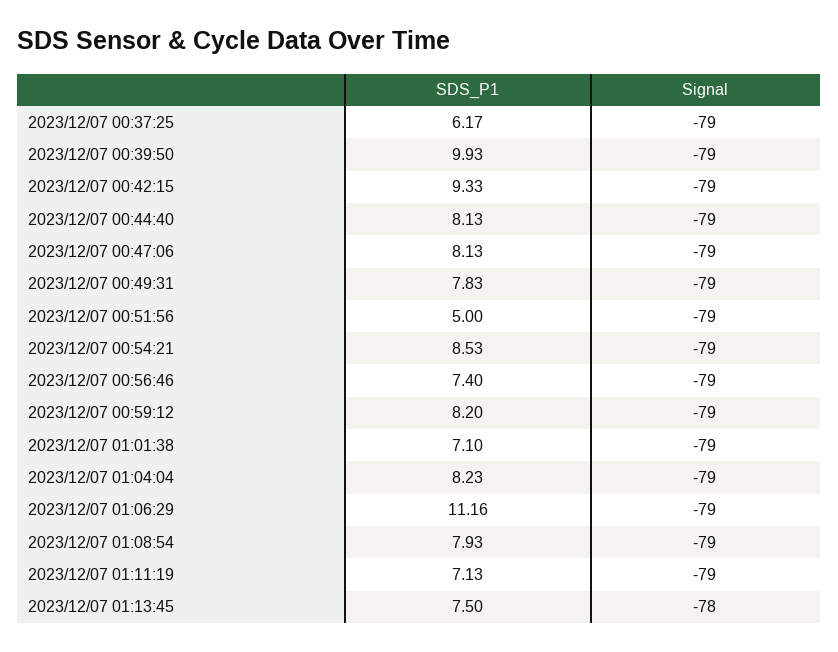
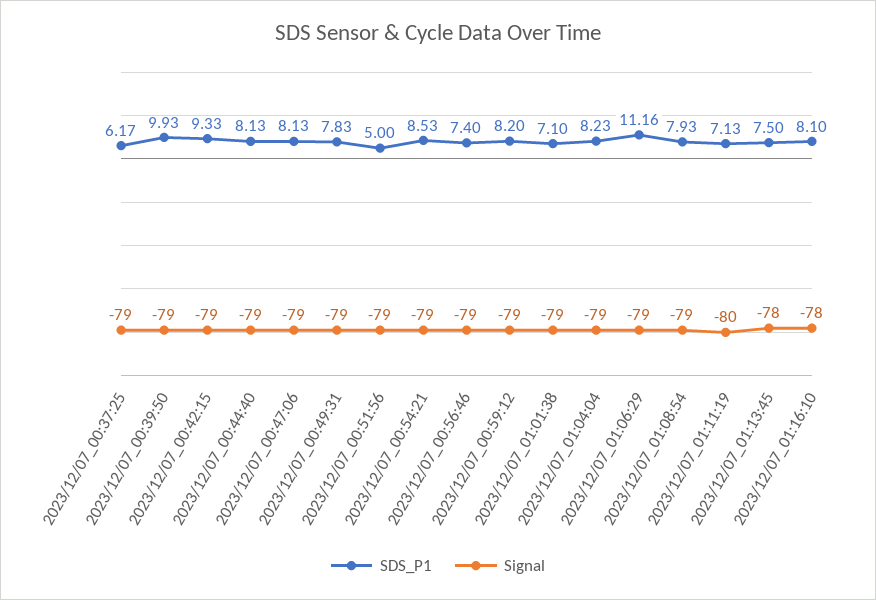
Signal, 2023/12/07 01:11:19: -79 -> -80
SDS_P1, 2023/12/07_01:16:10: none -> 8.1
Signal, 2023/12/07_01:16:10: none -> -78

